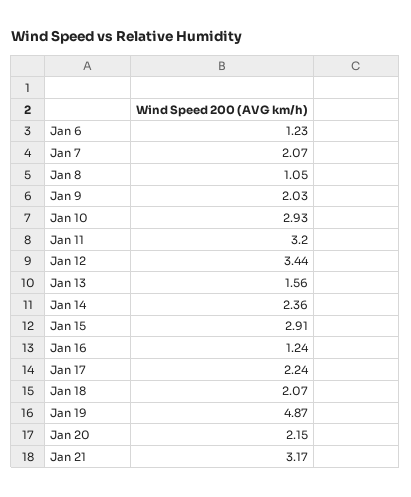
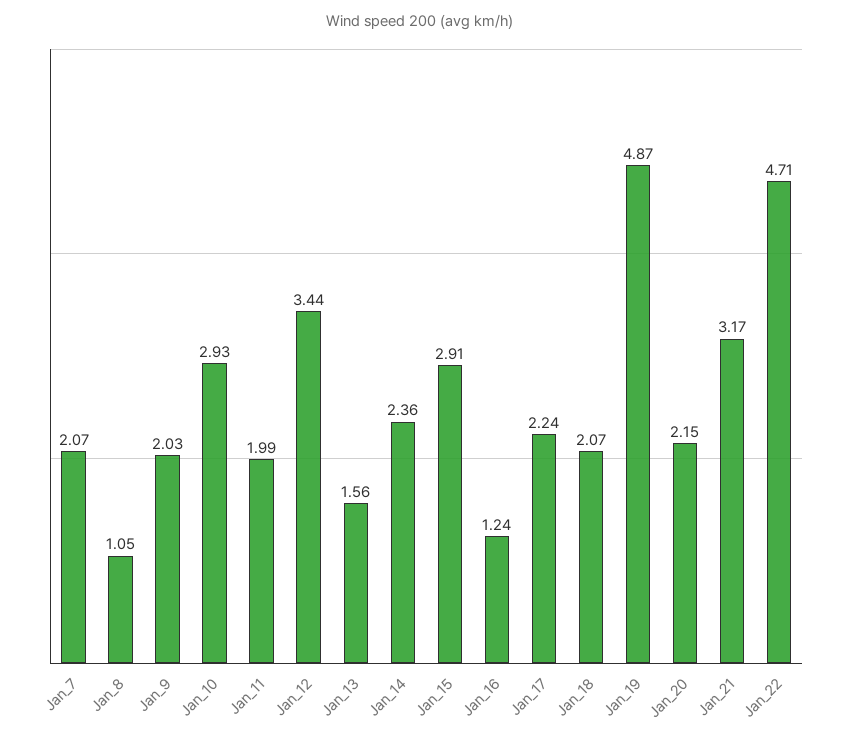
Jan 6: 1.23 -> none
Jan 11: 3.2 -> 1.99
Jan_22: none -> 4.71

